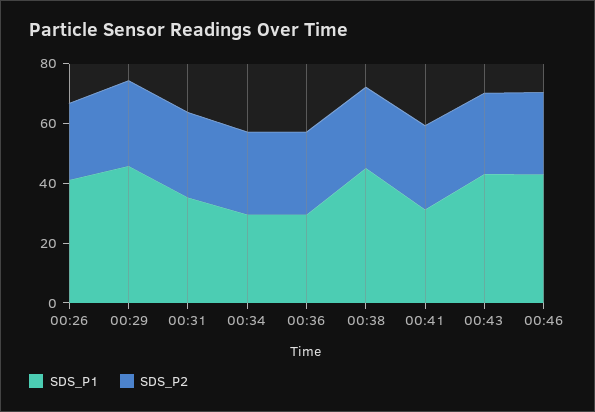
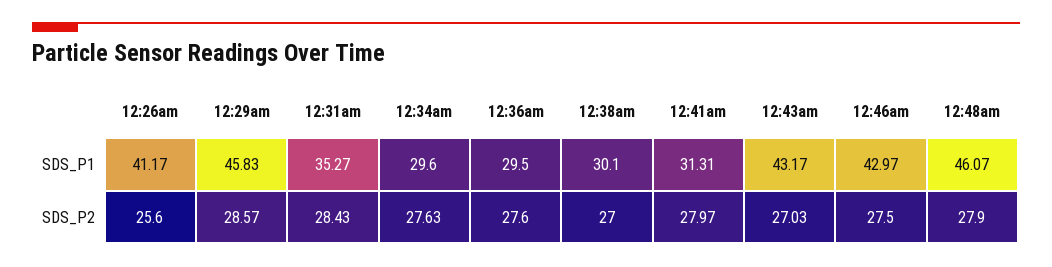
SDS_P1, 00:38: 45 -> 30.1
SDS_P1, 12:48am: none -> 46.07
SDS_P2, 12:48am: none -> 27.9

